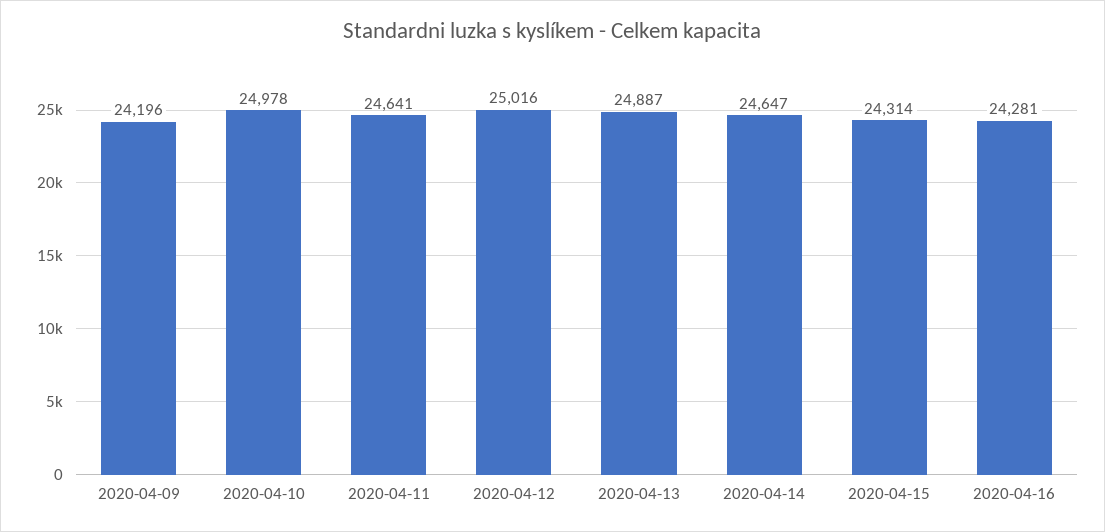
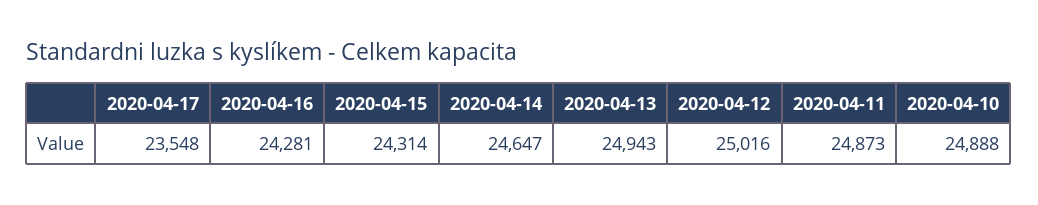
2020-04-09: 24196 -> none
2020-04-10: 24978 -> 24888
2020-04-11: 24641 -> 24873
2020-04-13: 24887 -> 24943
2020-04-17: none -> 23548

